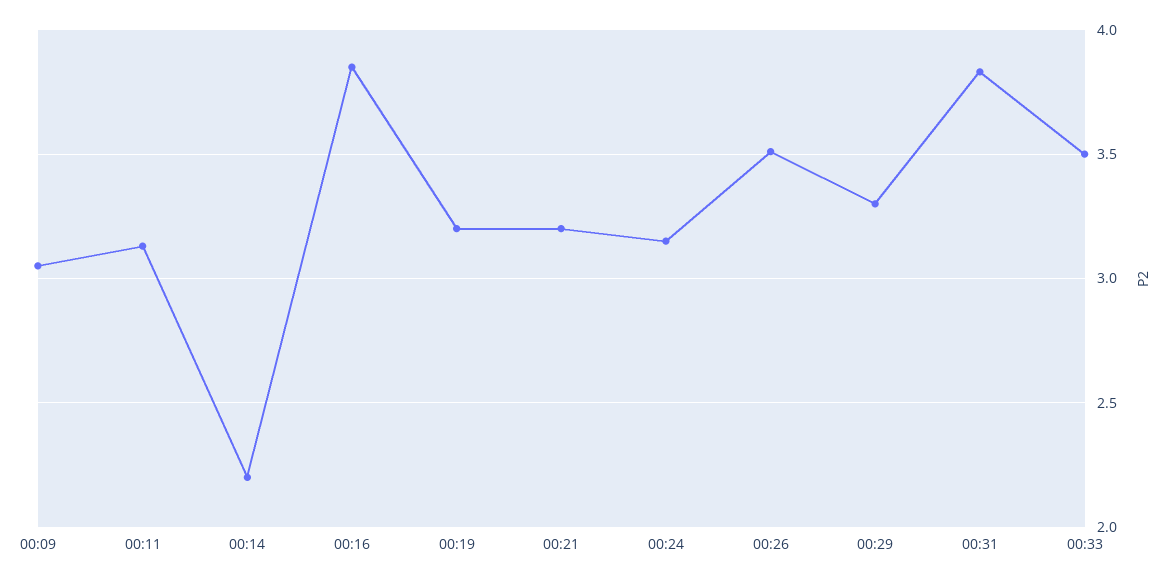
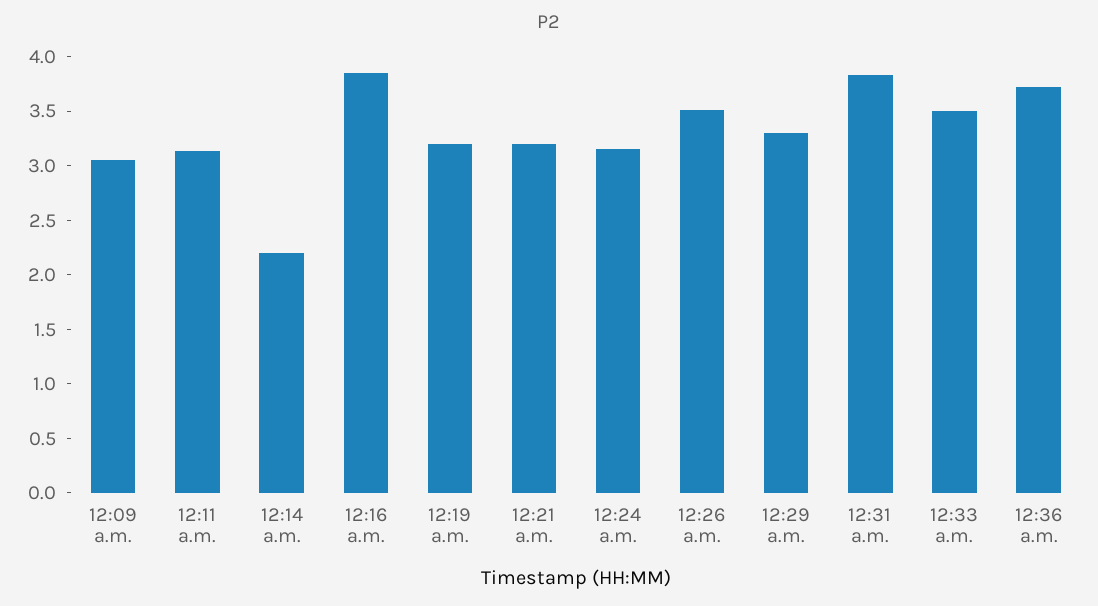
12:36 a.m.: none -> 3.7

